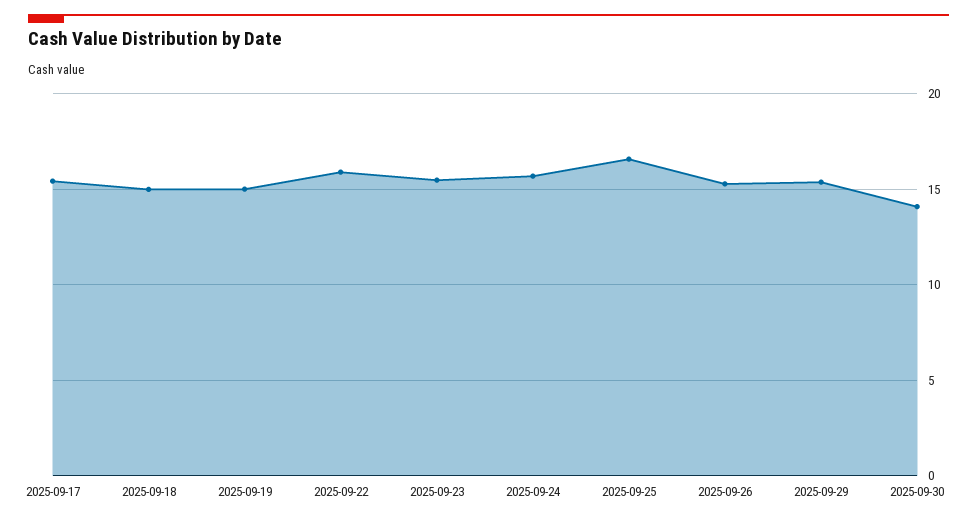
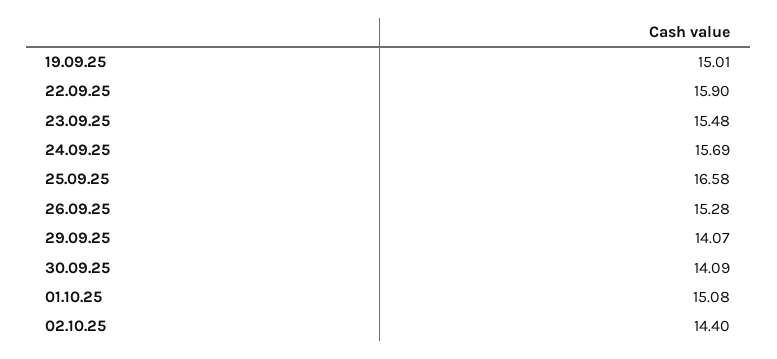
2025-09-17: 15.5 -> none
2025-09-18: 15 -> none
2025-09-29: 15.5 -> 14.07
01.10.25: none -> 15.08
02.10.25: none -> 14.4

